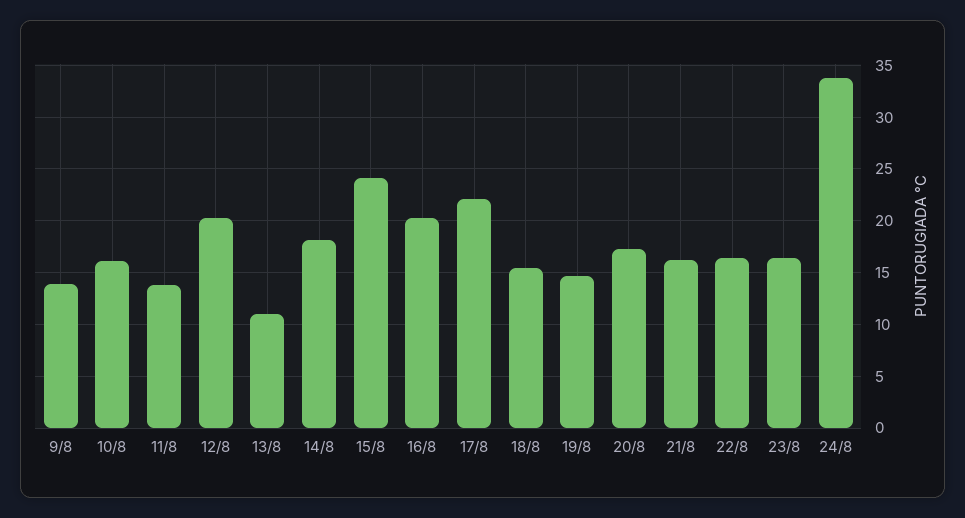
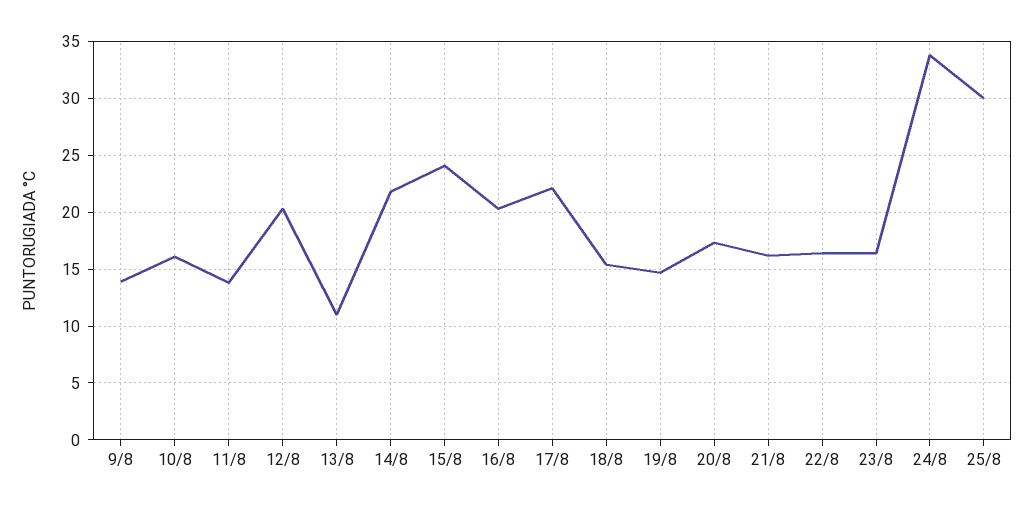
14/8: 18 -> 22
25/8: none -> 30

